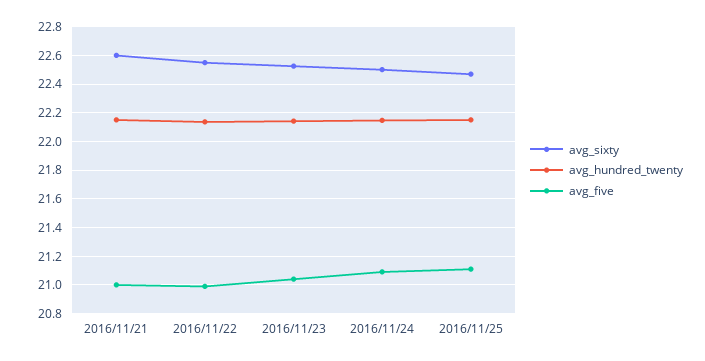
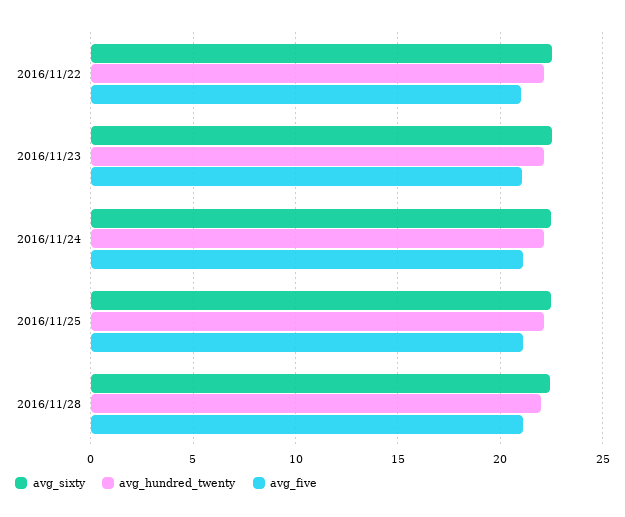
avg_sixty, 2016/11/21: 22.6 -> none
avg_hundred_twenty, 2016/11/21: 22.15 -> none
avg_five, 2016/11/21: 21 -> none
avg_sixty, 2016/11/28: none -> 22.5
avg_hundred_twenty, 2016/11/28: none -> 22
avg_five, 2016/11/28: none -> 21

